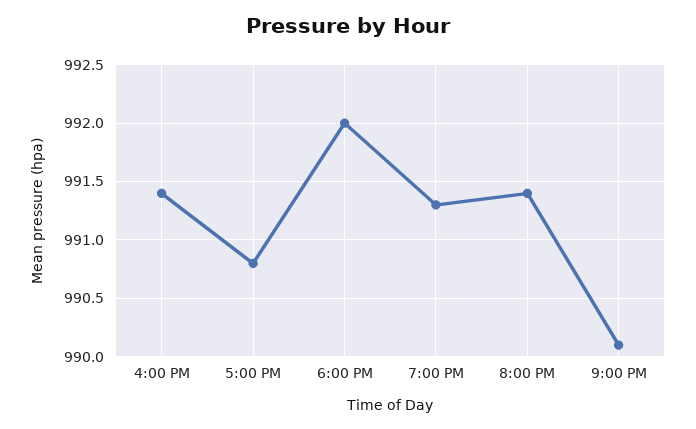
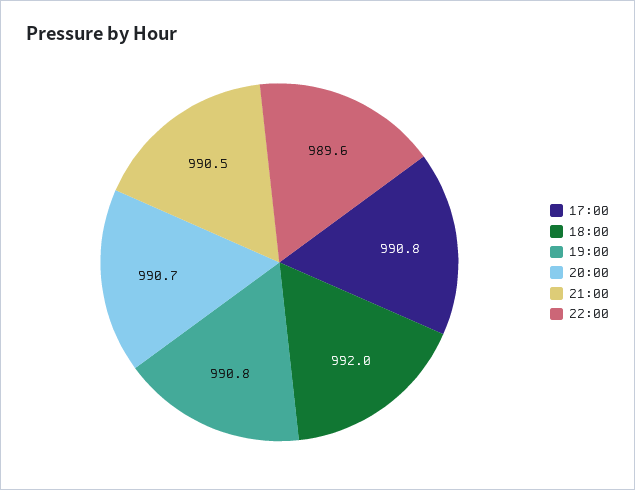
4:00 PM: 991.4 -> none
7:00 PM: 991.3 -> 990.8
8:00 PM: 991.4 -> 990.7
9:00 PM: 990.1 -> 990.5
22:00: none -> 989.6

